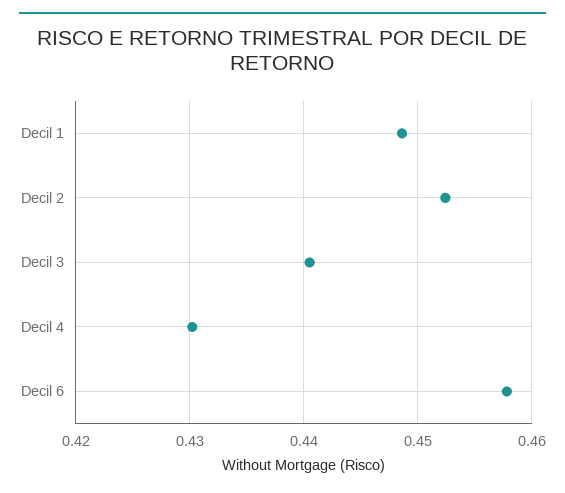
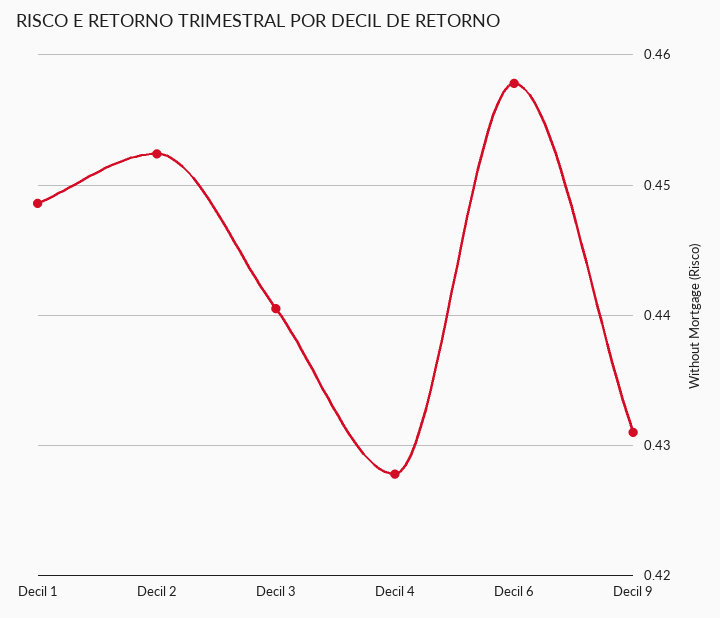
Decil 4: 0.43 -> 0.428
Decil 9: none -> 0.431

